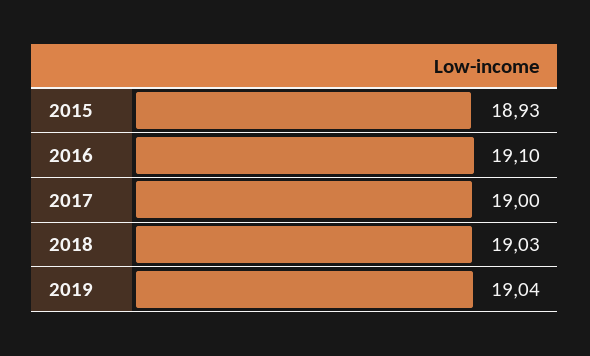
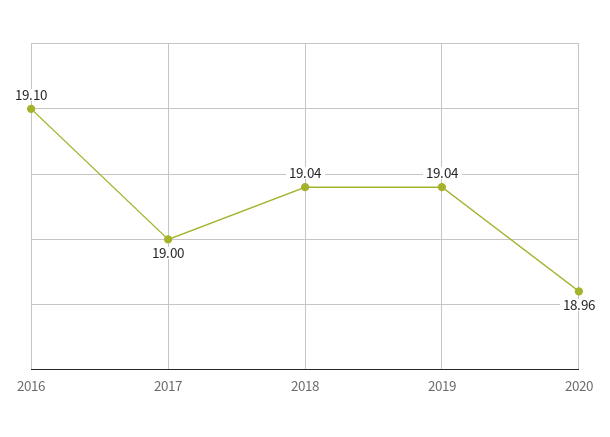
2015: 18.93 -> none
2018: 19.03 -> 19.04
2020: none -> 18.96

